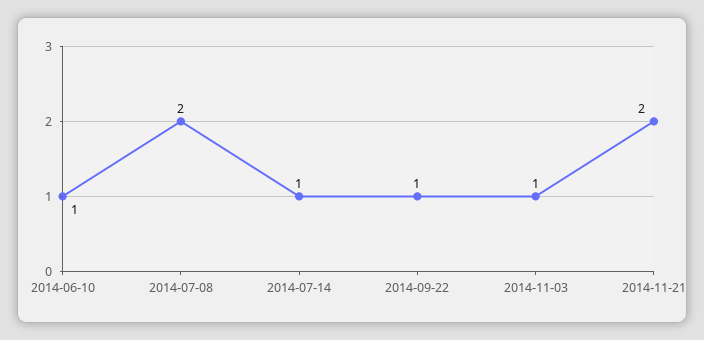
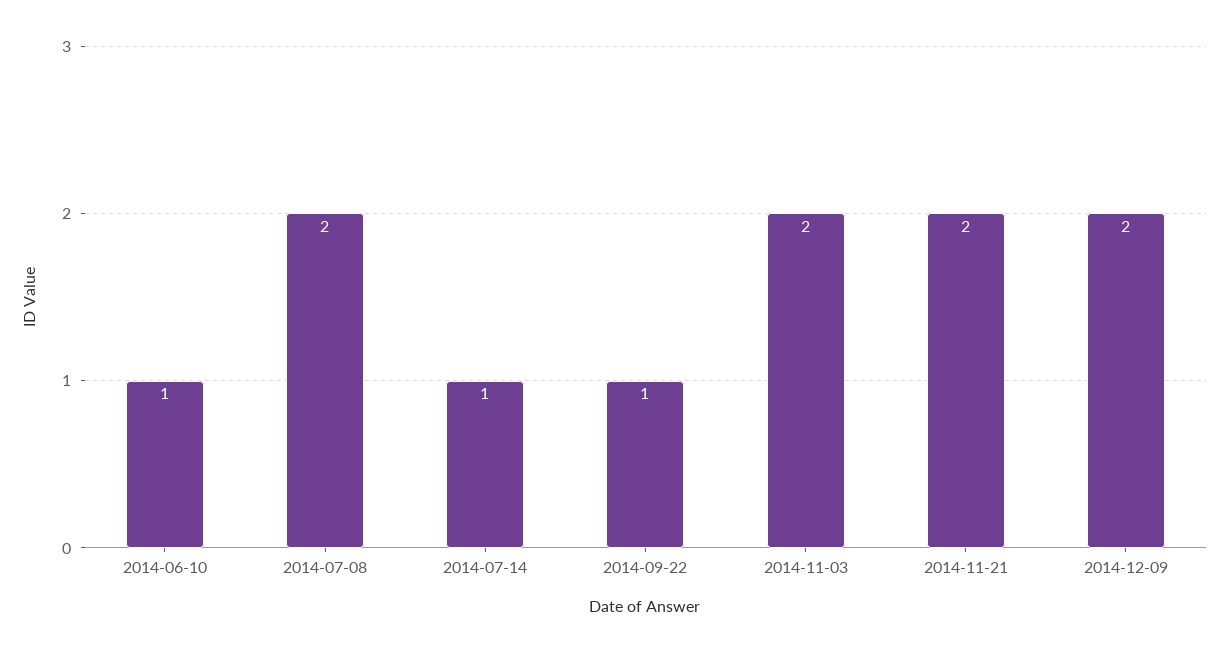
2014-11-03: 1 -> 2
2014-12-09: none -> 2

